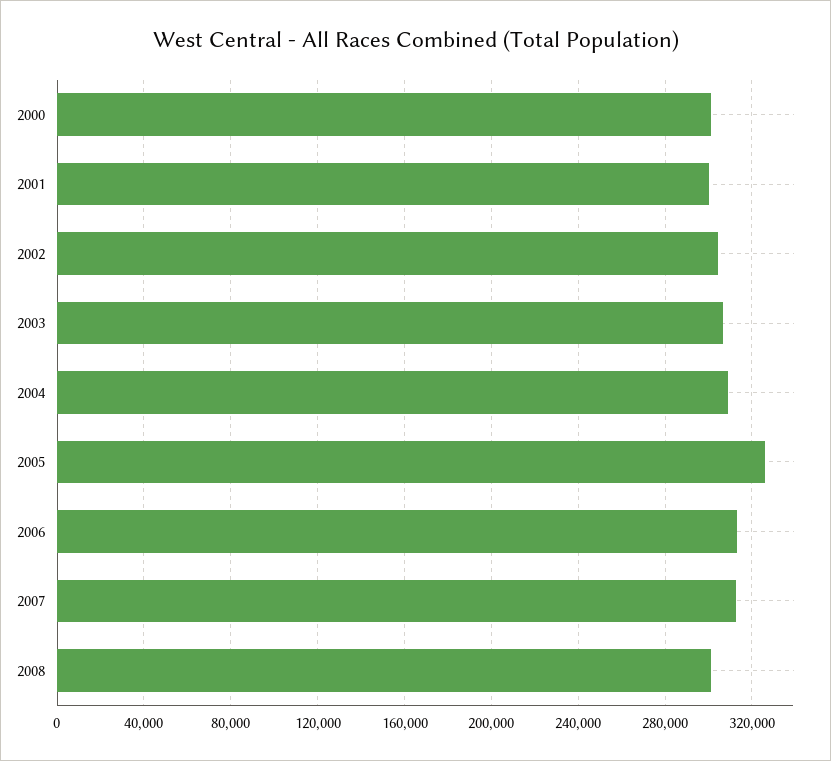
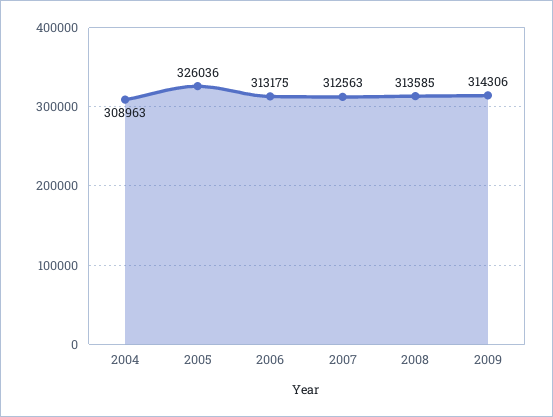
2000: 300000 -> none
2001: 300000 -> none
2002: 305000 -> none
2003: 305000 -> none
2008: 300000 -> 313585
2009: none -> 314306

